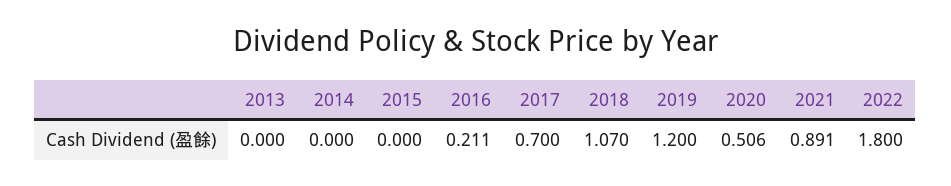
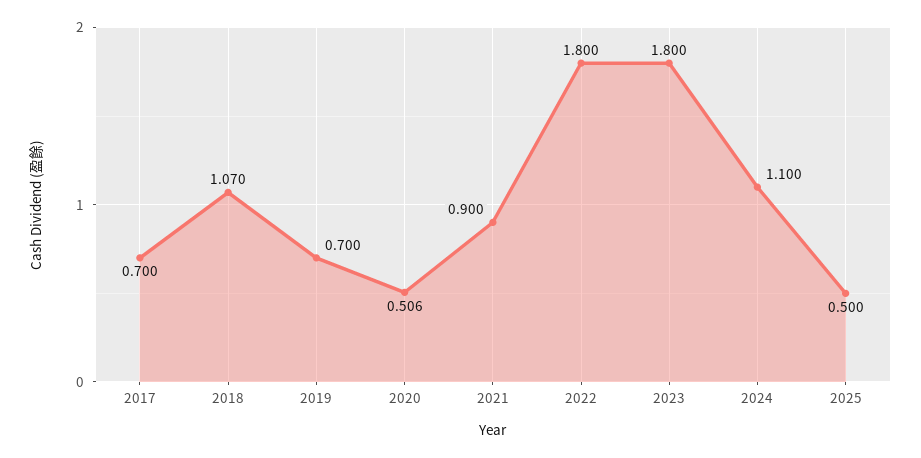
2013: 0 -> none
2014: 0 -> none
2015: 0 -> none
2016: 0.211 -> none
2019: 1.2 -> 0.7
2021: 0.891 -> 0.9
2023: none -> 1.8
2024: none -> 1.1
2025: none -> 0.5

